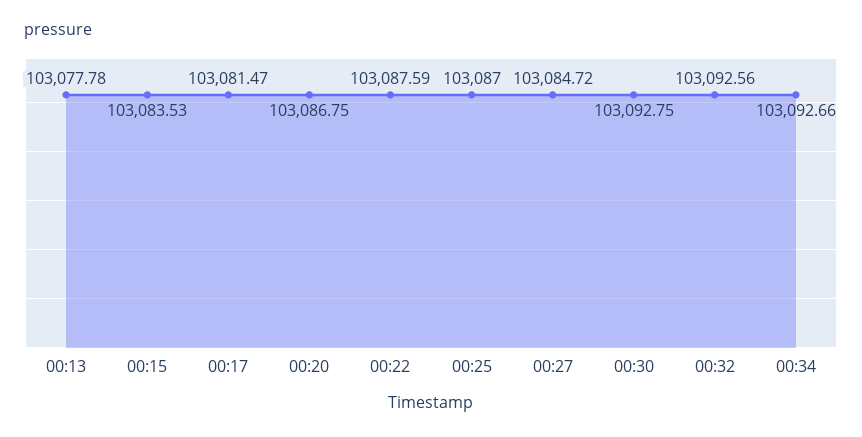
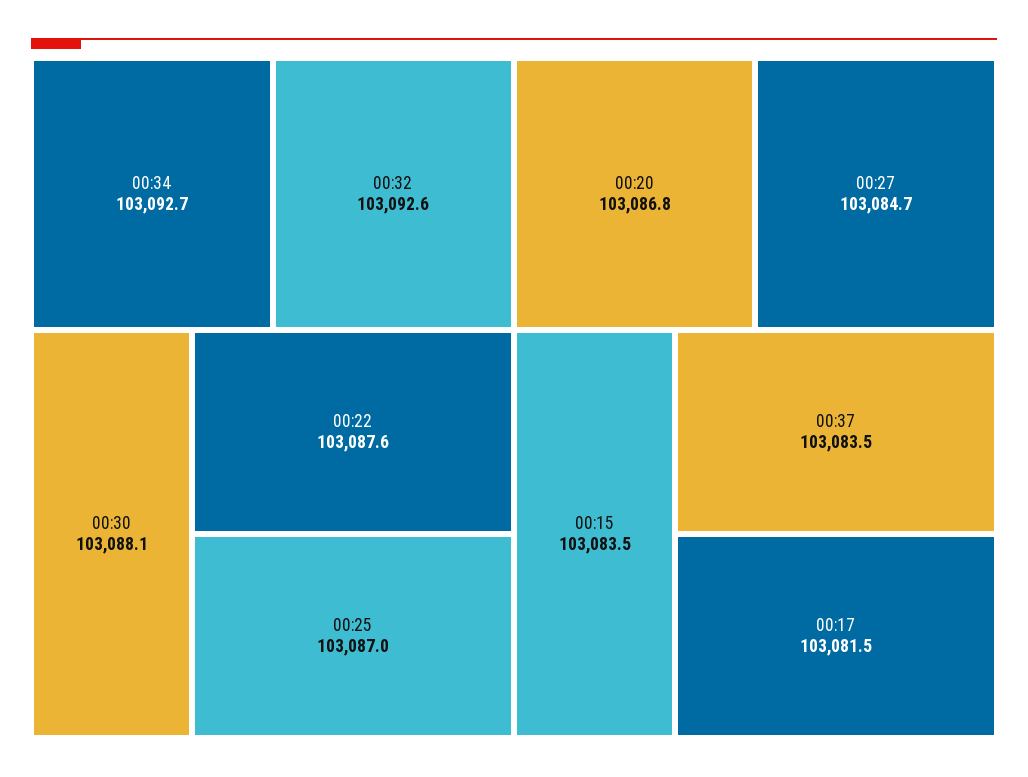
00:13: 103077.78 -> none
00:30: 103092.75 -> 103088.1
00:37: none -> 103083.5

